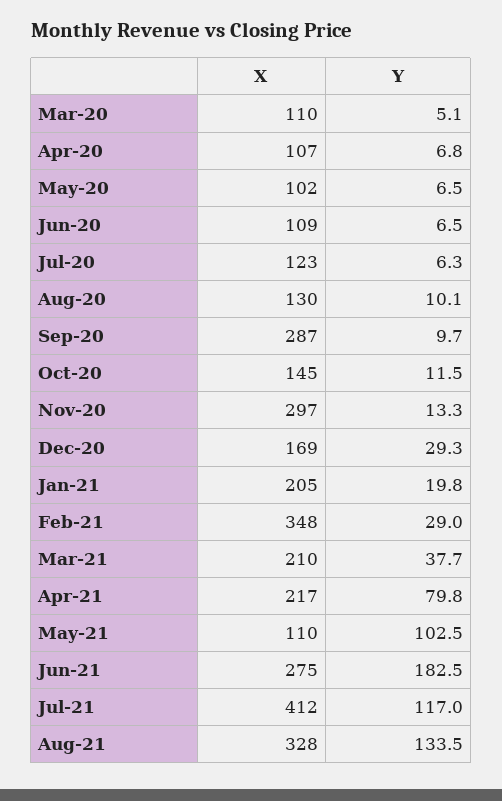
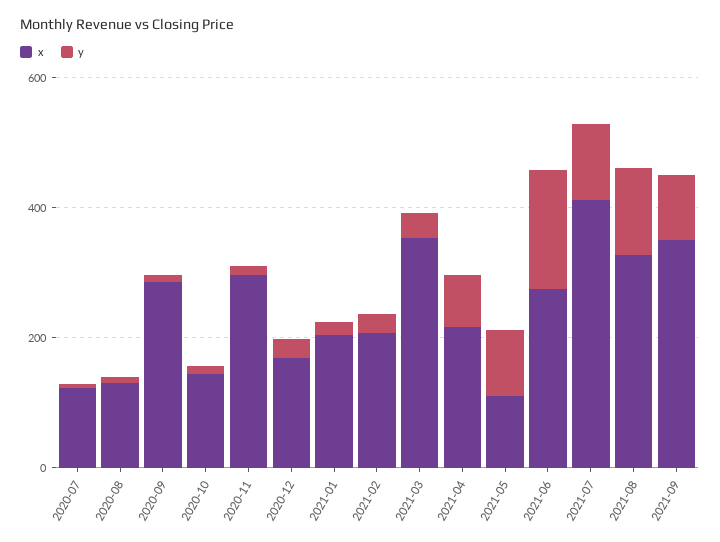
X, Mar-20: 110 -> none
Y, Mar-20: 5.1 -> none
X, Apr-20: 107 -> none
Y, Apr-20: 6.8 -> none
X, May-20: 102 -> none
Y, May-20: 6.5 -> none
X, Jun-20: 109 -> none
Y, Jun-20: 6.5 -> none
X, Feb-21: 348 -> 200
X, Mar-21: 210 -> 350
X, 2021-09: none -> 350
Y, 2021-09: none -> 100

